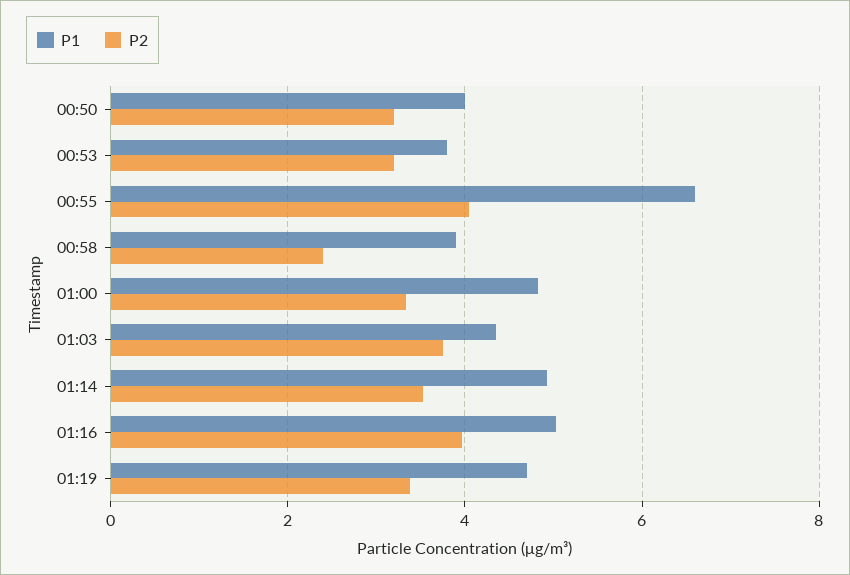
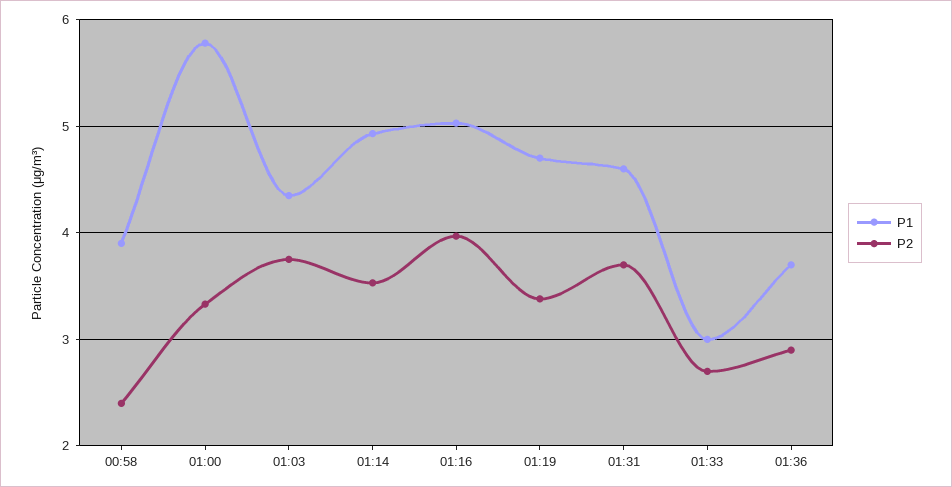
P1, 00:50: 4 -> none
P2, 00:50: 3.2 -> none
P1, 00:53: 3.8 -> none
P2, 00:53: 3.2 -> none
P1, 00:55: 6.6 -> none
P2, 00:55: 4 -> none
P1, 01:00: 4.8 -> 5.8
P1, 01:31: none -> 4.6
P2, 01:31: none -> 3.7
P1, 01:33: none -> 3
P2, 01:33: none -> 2.7
P1, 01:36: none -> 3.7
P2, 01:36: none -> 2.9

